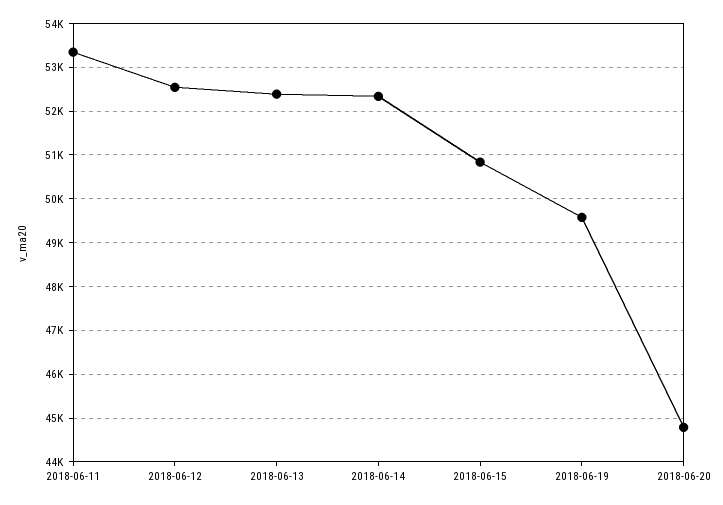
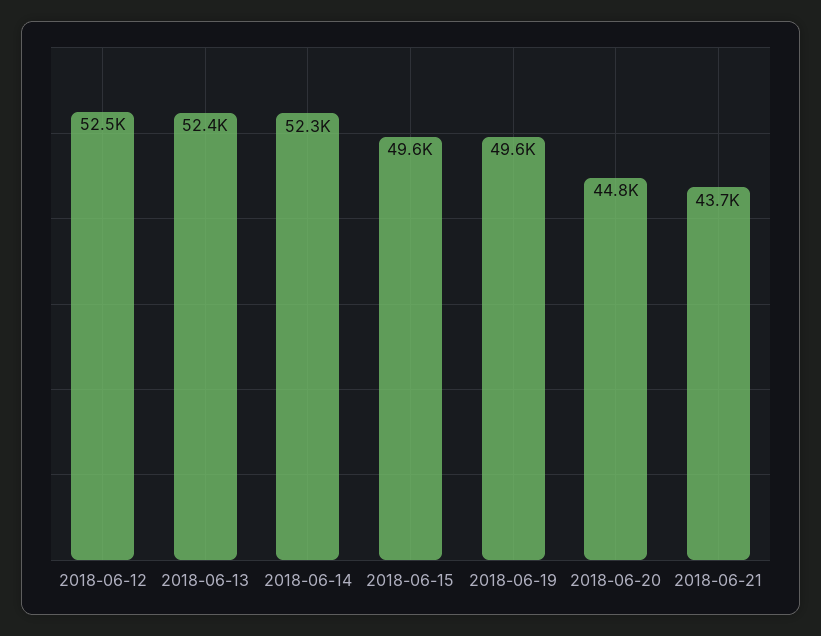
2018-06-11: 53400 -> none
2018-06-15: 50800 -> 49600
2018-06-21: none -> 43700

